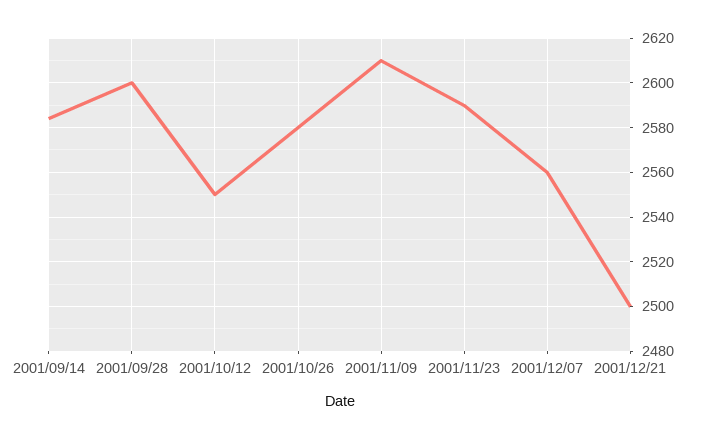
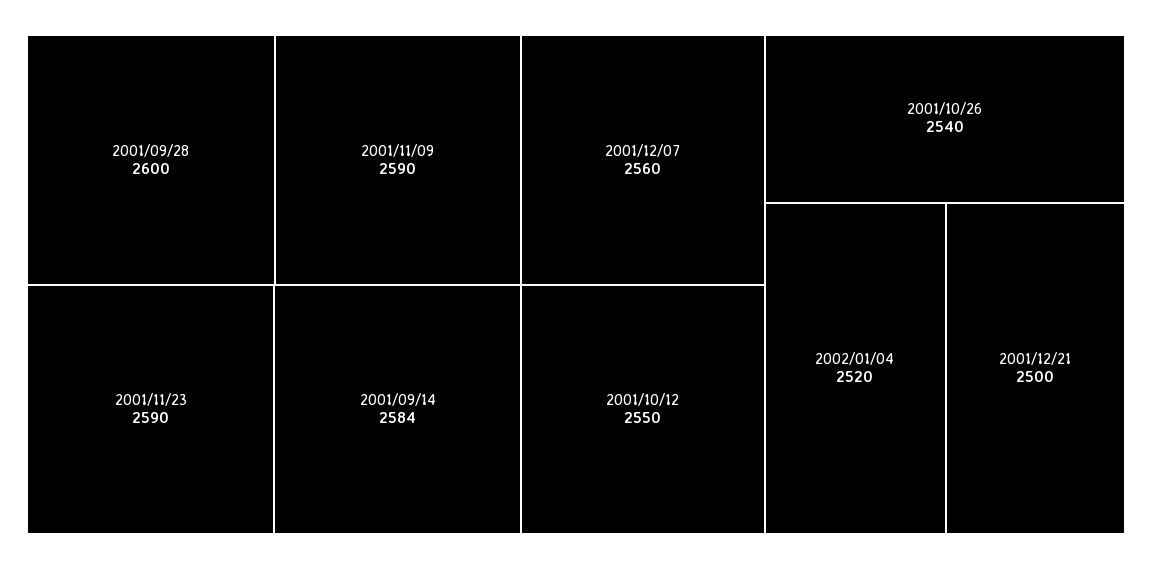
2001/10/26: 2580 -> 2540
2001/11/09: 2610 -> 2590
2002/01/04: none -> 2520

